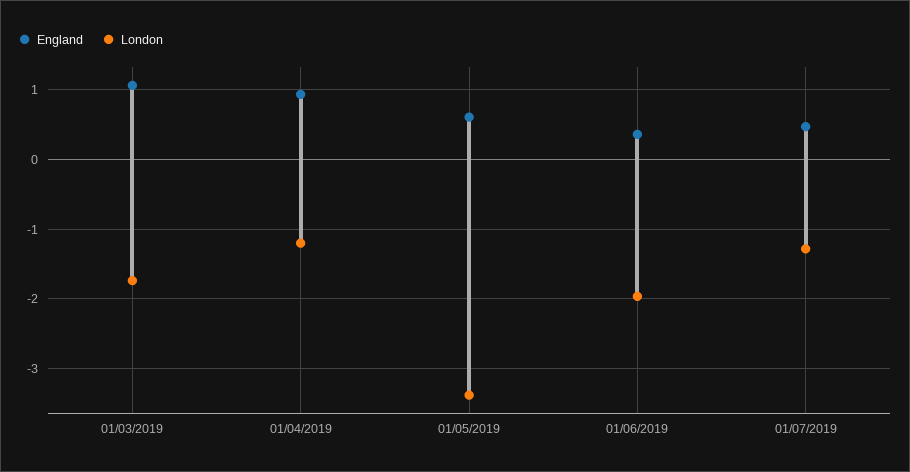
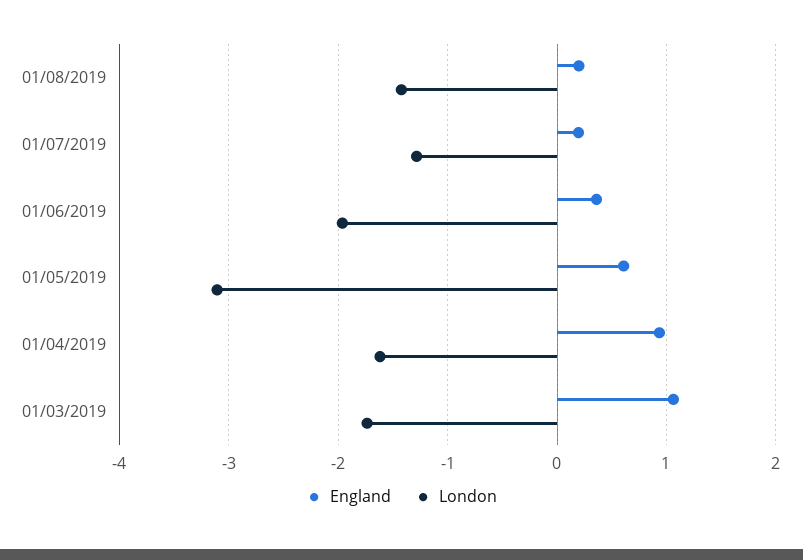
London, 01/04/2019: -1.2 -> -1.6
London, 01/05/2019: -3.4 -> -3.1
England, 01/07/2019: 0.5 -> 0.2
England, 01/08/2019: none -> 0.2
London, 01/08/2019: none -> -1.4

